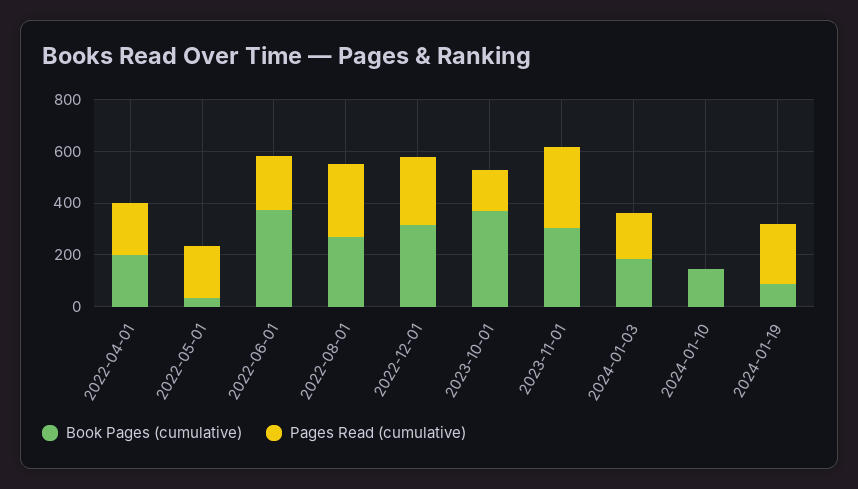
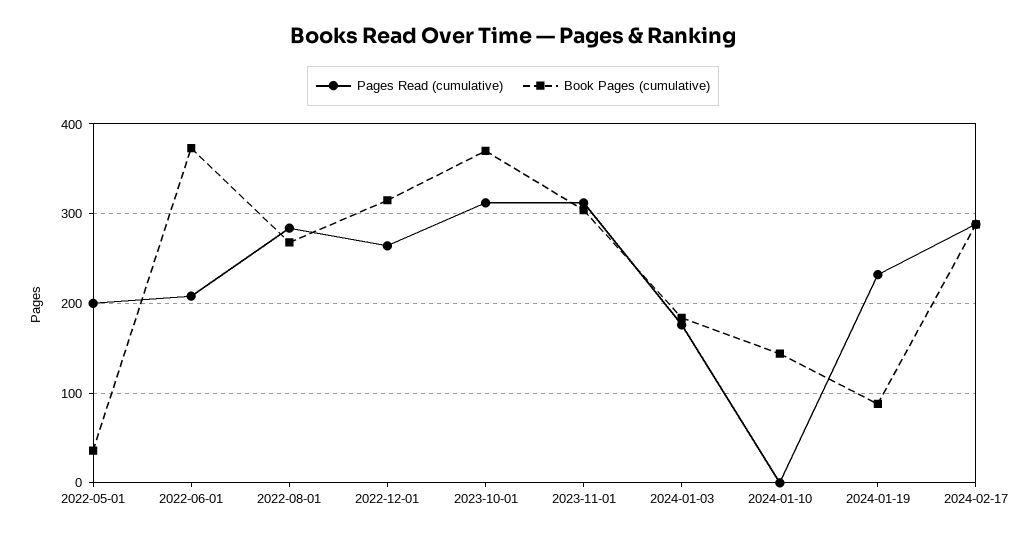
Book Pages (cumulative), 2022-04-01: 200 -> none
Pages Read (cumulative), 2022-04-01: 200 -> none
Pages Read (cumulative), 2023-10-01: 150 -> 310
Pages Read (cumulative), 2024-02-17: none -> 290
Book Pages (cumulative), 2024-02-17: none -> 290

